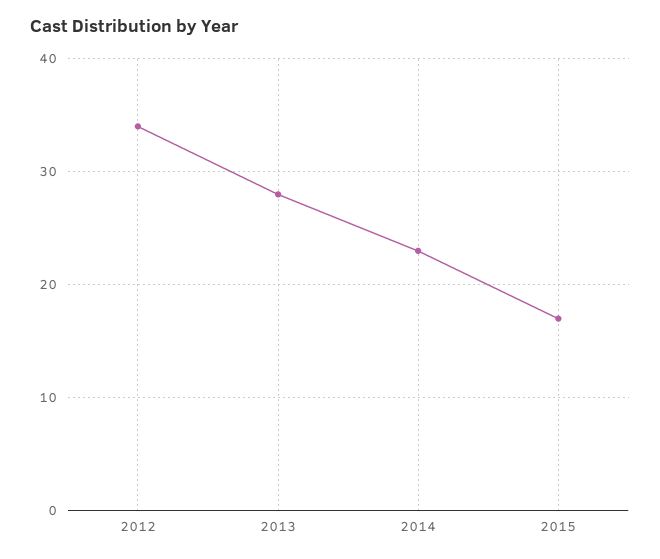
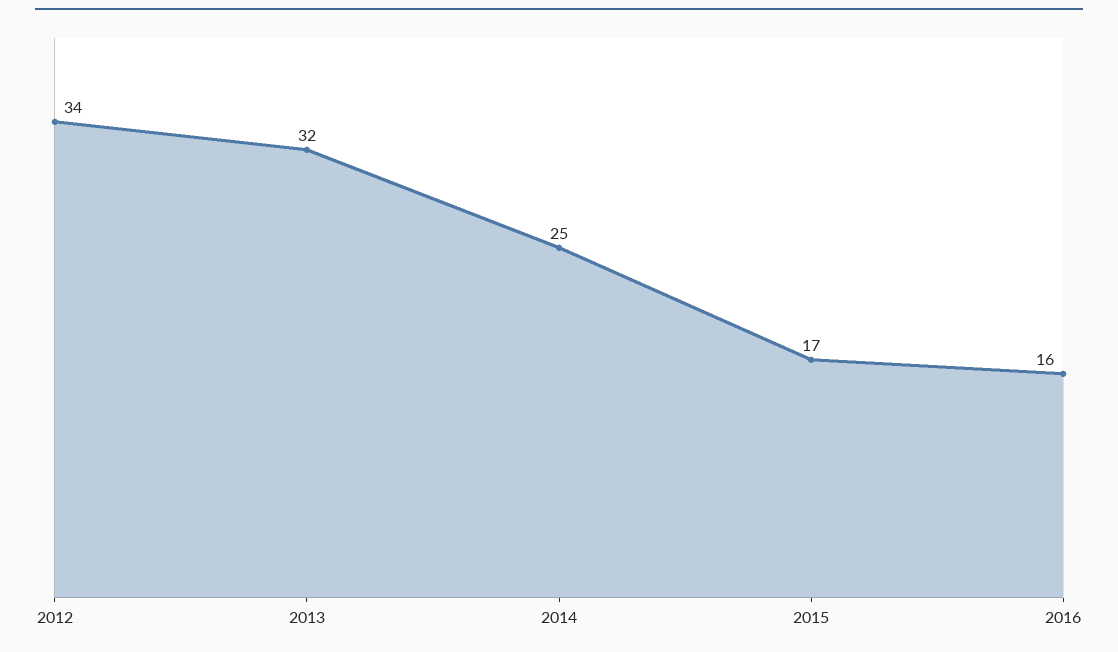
2013: 28 -> 32
2014: 23 -> 25
2016: none -> 16

